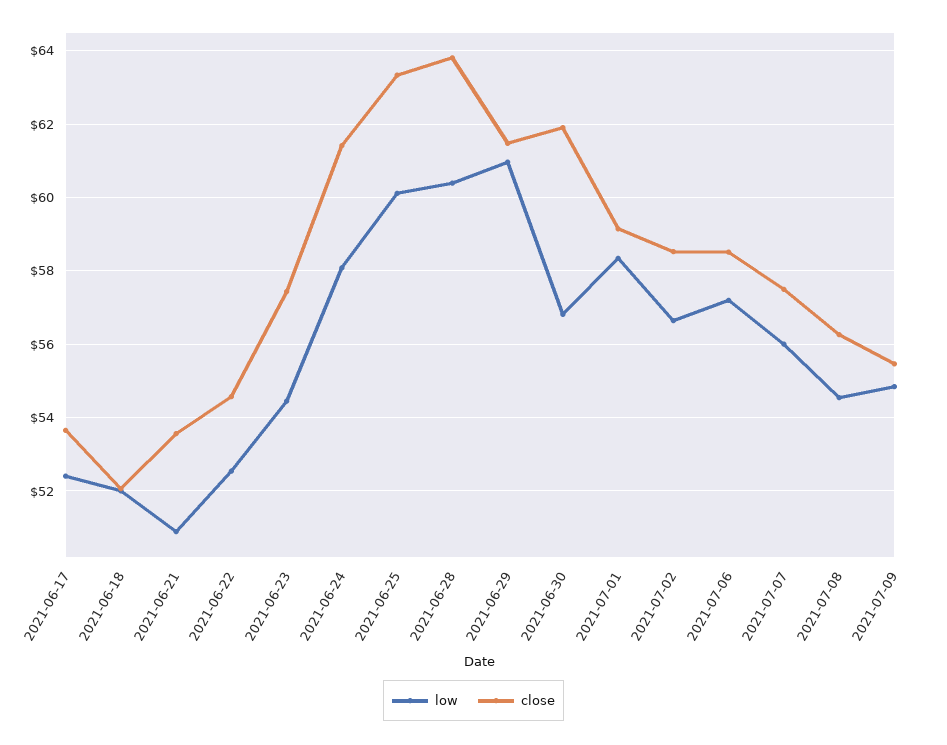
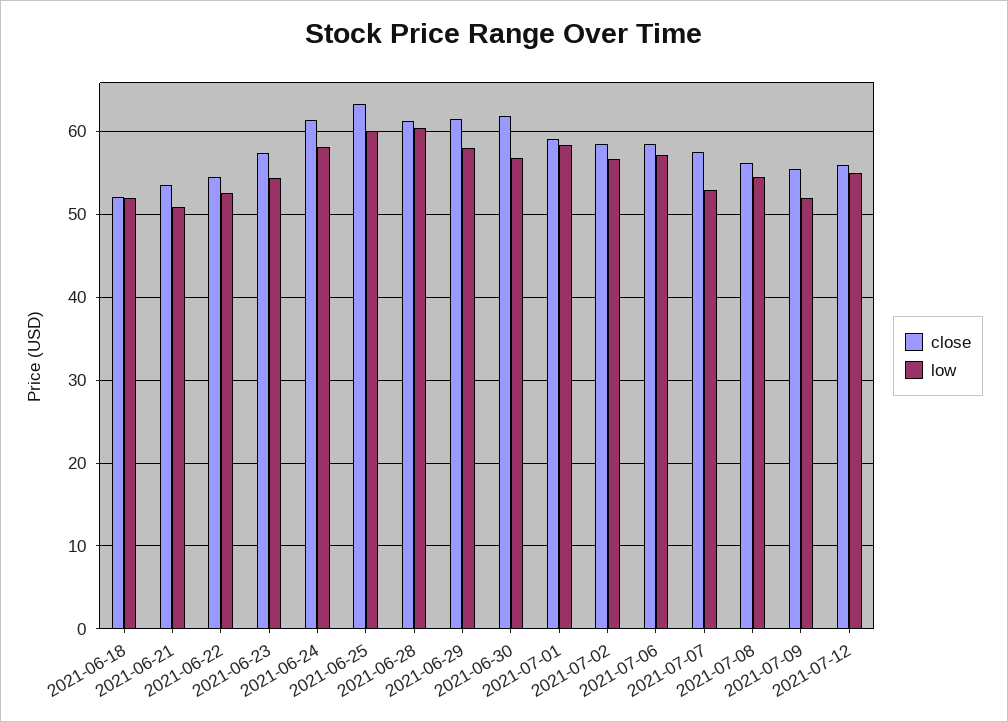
low, 2021-06-17: 52.4 -> none
close, 2021-06-17: 53.6 -> none
close, 2021-06-28: 63.8 -> 61
low, 2021-06-29: 61 -> 58
low, 2021-07-07: 56 -> 53
low, 2021-07-09: 54.8 -> 52
close, 2021-07-12: none -> 56
low, 2021-07-12: none -> 55

